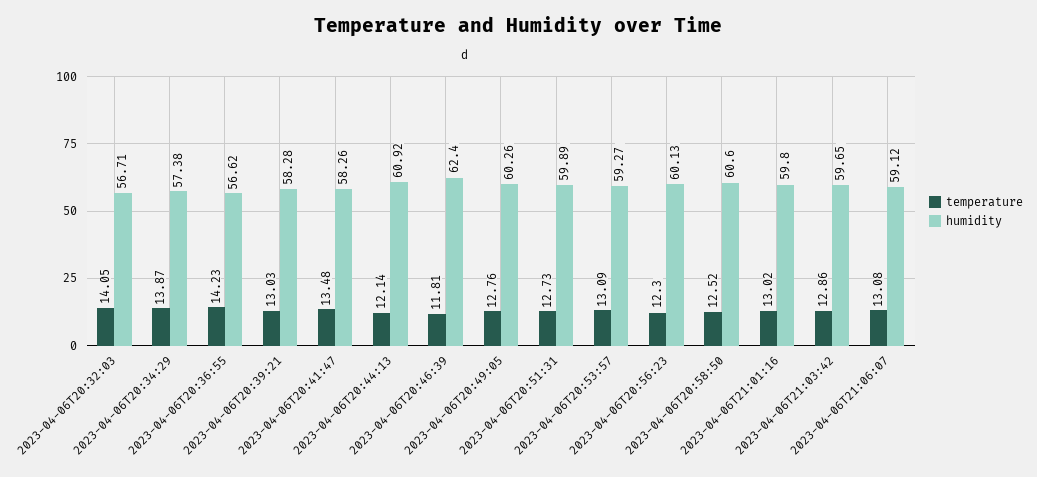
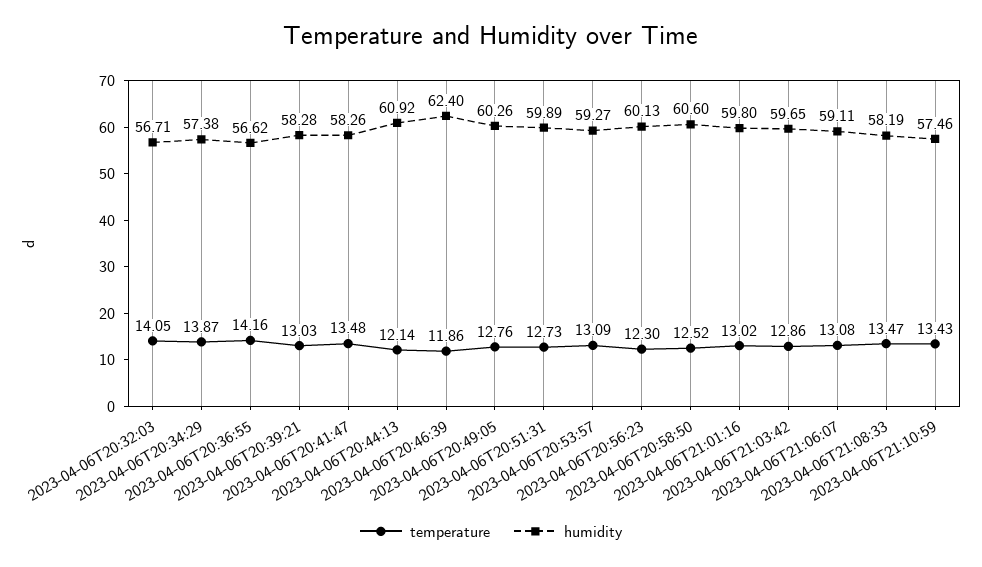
temperature, 2023-04-06T20:36:55: 14.23 -> 14.16
temperature, 2023-04-06T20:46:39: 11.81 -> 11.86
humidity, 2023-04-06T21:06:07: 59.12 -> 59.11
temperature, 2023-04-06T21:08:33: none -> 13.47
humidity, 2023-04-06T21:08:33: none -> 58.19
temperature, 2023-04-06T21:10:59: none -> 13.43
humidity, 2023-04-06T21:10:59: none -> 57.46

